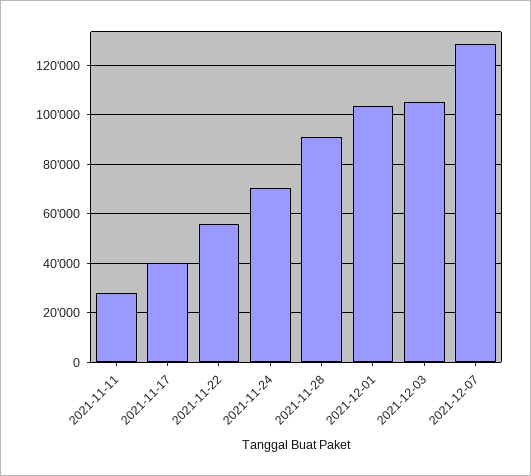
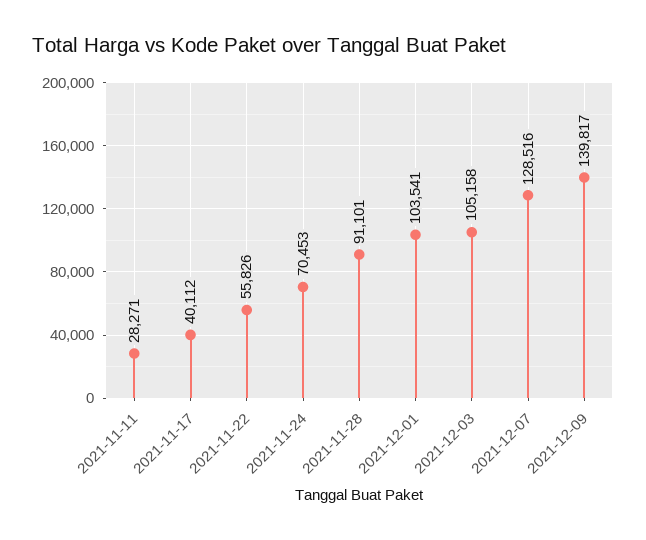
2021-12-09: none -> 139817

